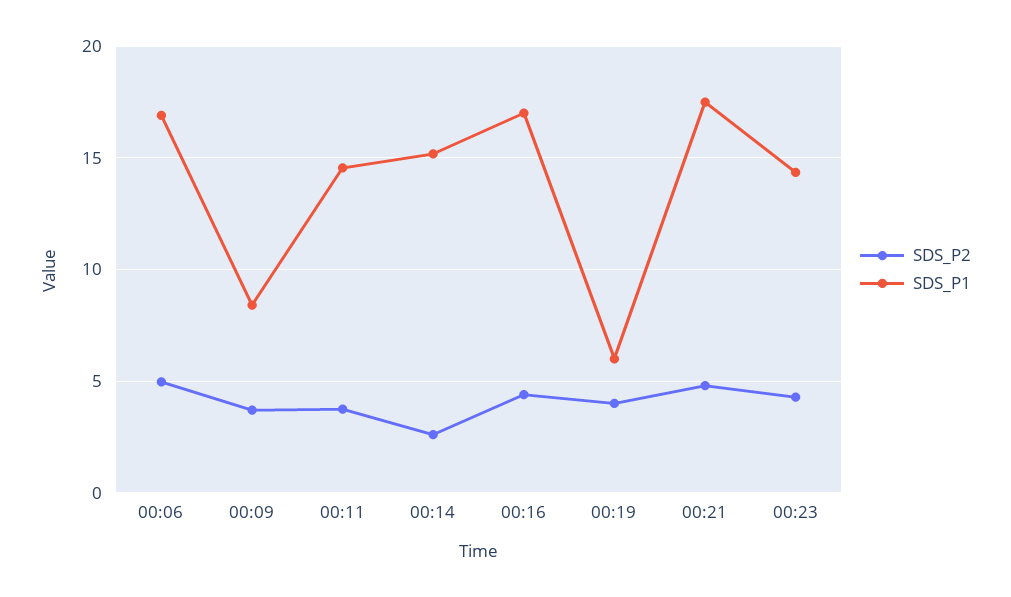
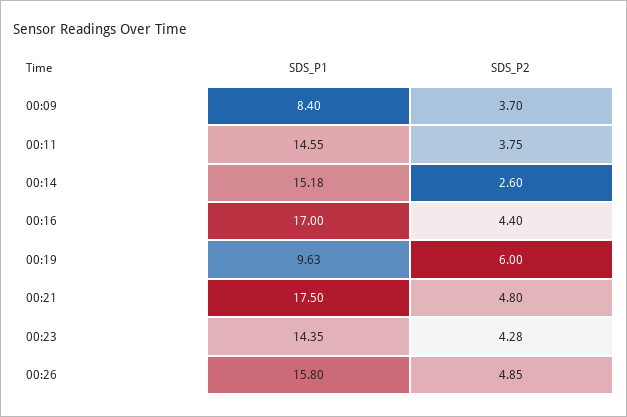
SDS_P2, 00:06: 5 -> none
SDS_P1, 00:06: 17 -> none
SDS_P2, 00:19: 4 -> 6
SDS_P1, 00:19: 6 -> 9.63
SDS_P1, 00:26: none -> 15.8
SDS_P2, 00:26: none -> 4.85

